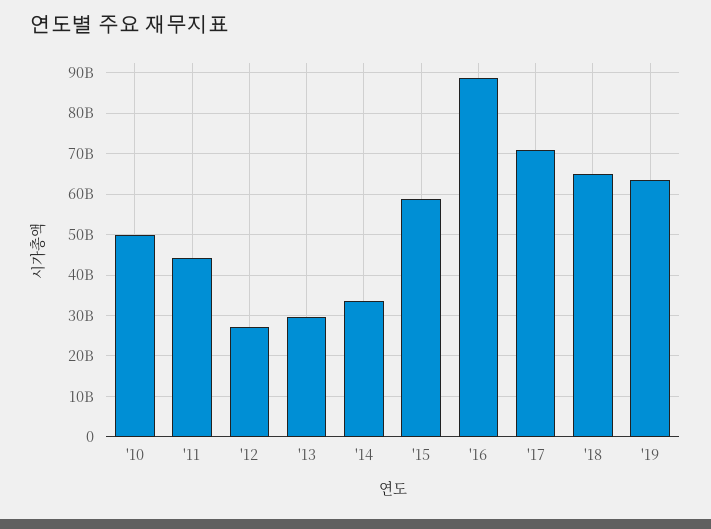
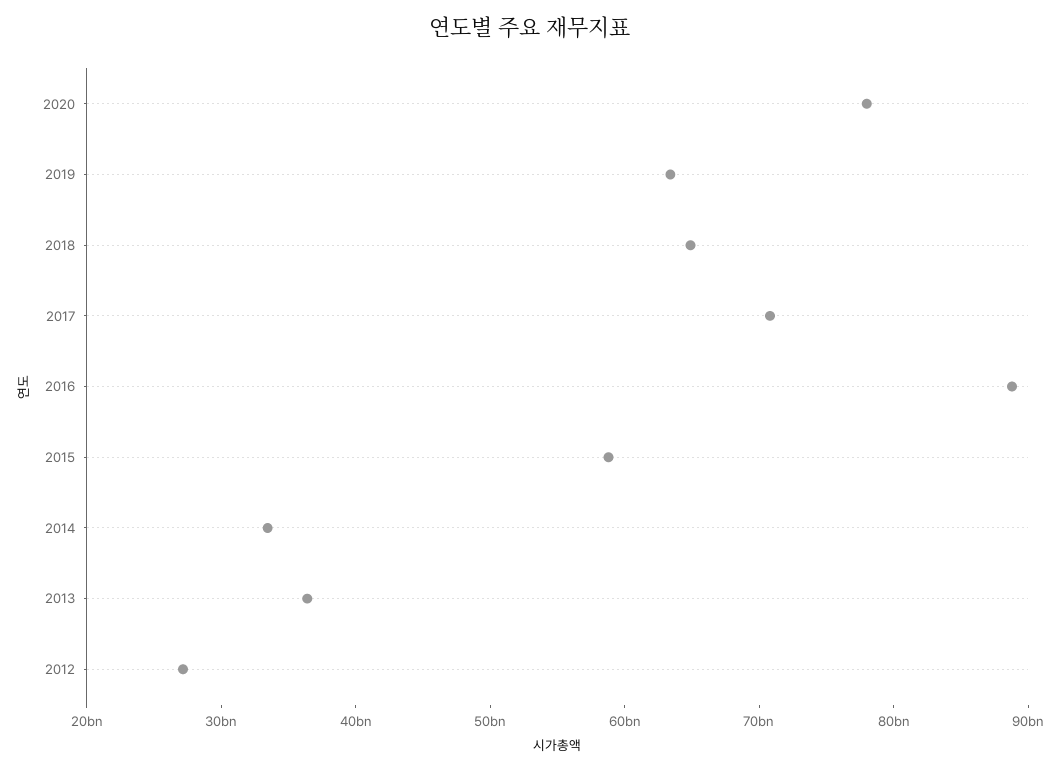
'10: 50000000000 -> none
'11: 44000000000 -> none
'13: 30000000000 -> 36000000000
2020: none -> 78000000000

